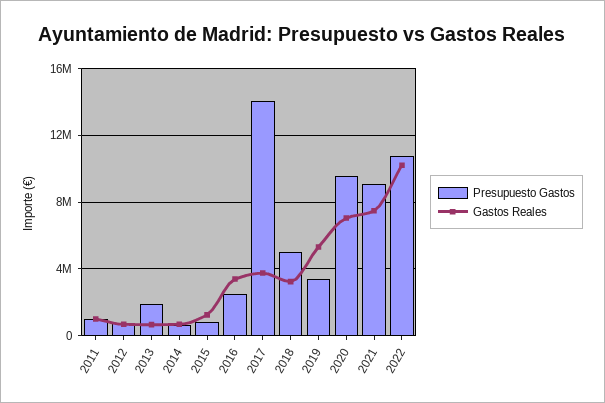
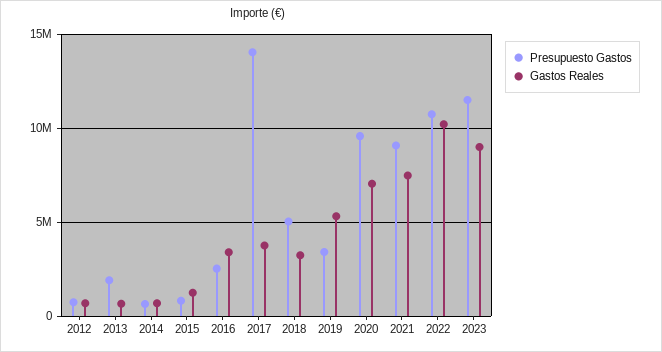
Presupuesto Gastos, 2011: 1000000 -> none
Gastos Reales, 2011: 1000000 -> none
Presupuesto Gastos, 2023: none -> 11500000
Gastos Reales, 2023: none -> 9000000

